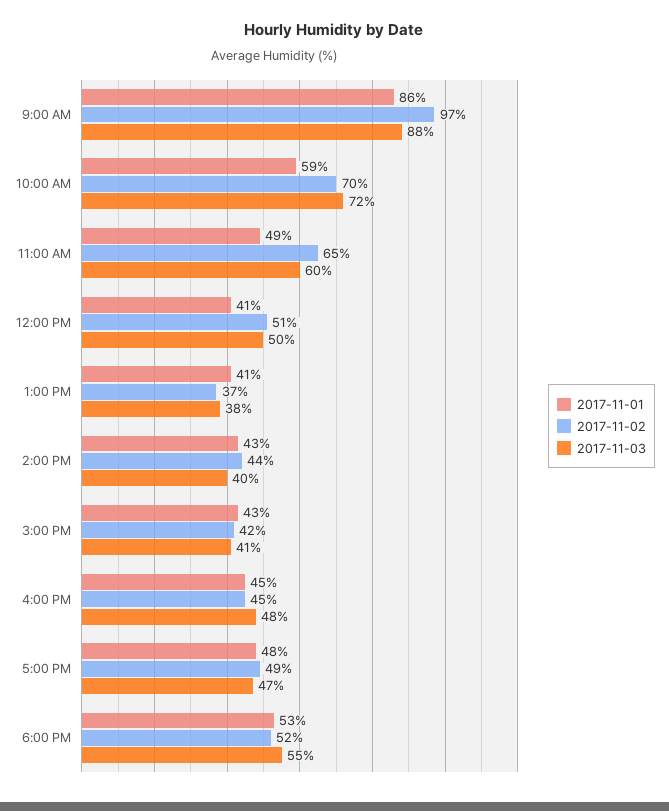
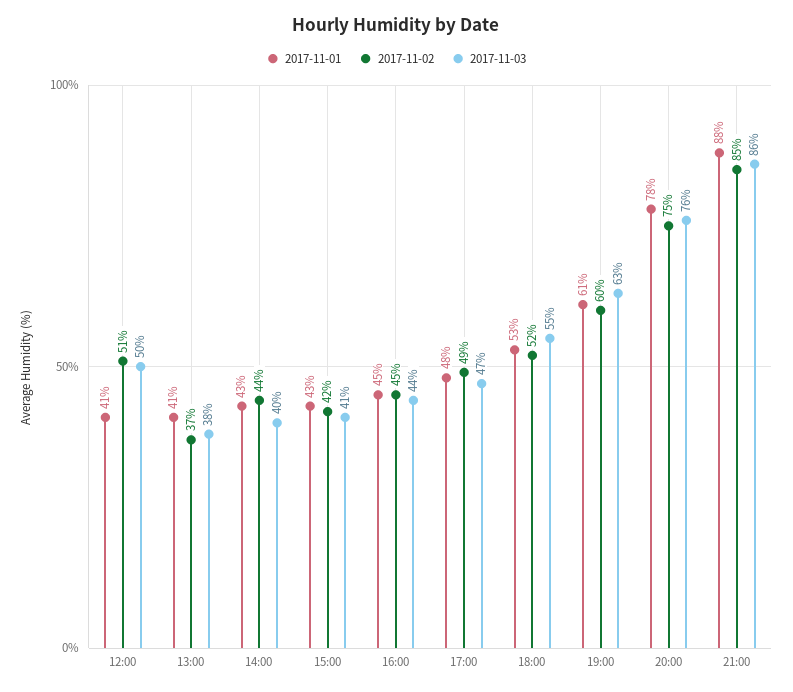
2017-11-01, 9:00 AM: 86 -> none
2017-11-02, 9:00 AM: 97 -> none
2017-11-03, 9:00 AM: 88 -> none
2017-11-01, 10:00 AM: 59 -> none
2017-11-02, 10:00 AM: 70 -> none
2017-11-03, 10:00 AM: 72 -> none
2017-11-01, 11:00 AM: 49 -> none
2017-11-02, 11:00 AM: 65 -> none
2017-11-03, 11:00 AM: 60 -> none
2017-11-03, 4:00 PM: 48 -> 44
2017-11-01, 19:00: none -> 61
2017-11-02, 19:00: none -> 60
2017-11-03, 19:00: none -> 63
2017-11-01, 20:00: none -> 78
2017-11-02, 20:00: none -> 75
2017-11-03, 20:00: none -> 76
2017-11-01, 21:00: none -> 88
2017-11-02, 21:00: none -> 85
2017-11-03, 21:00: none -> 86

